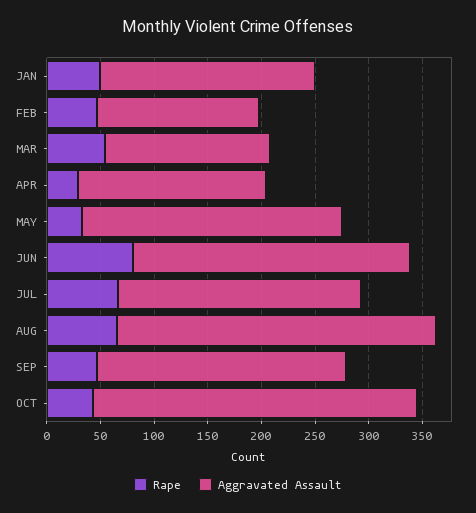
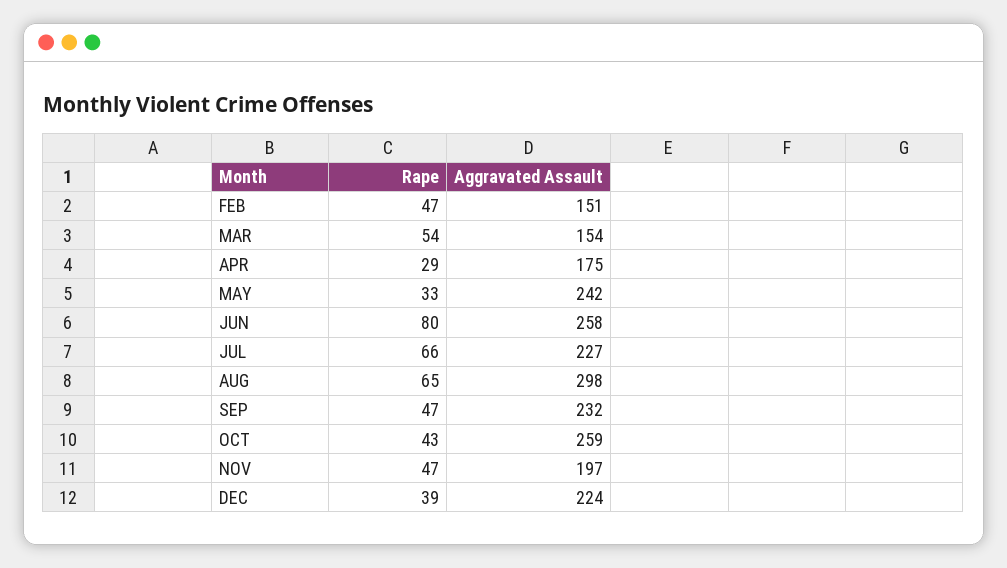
Rape, JAN: 50 -> none
Aggravated Assault, JAN: 200 -> none
Aggravated Assault, OCT: 300 -> 259
Rape, NOV: none -> 47
Aggravated Assault, NOV: none -> 197
Rape, DEC: none -> 39
Aggravated Assault, DEC: none -> 224

